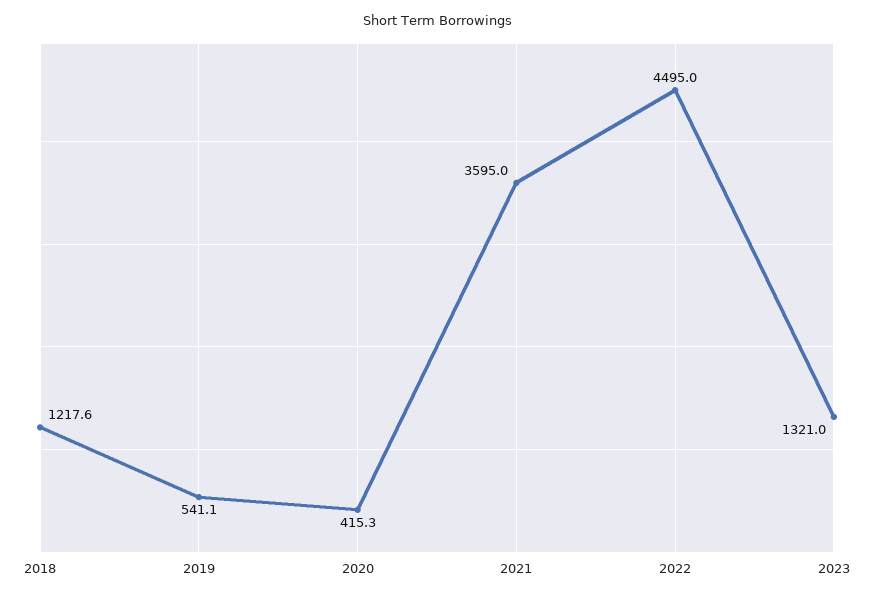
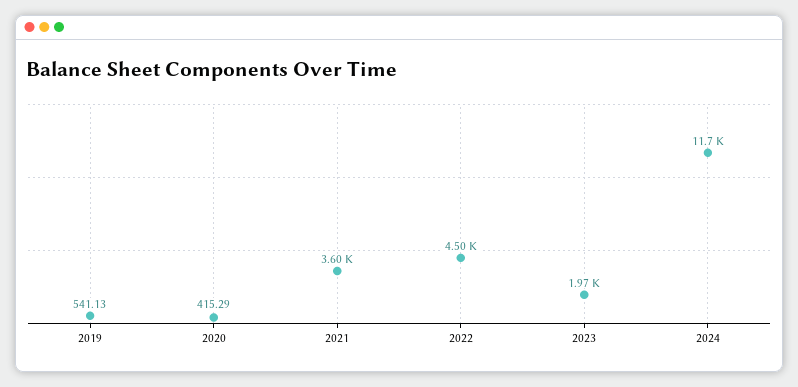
2018: 1217.6 -> none
2023: 1321 -> 1970
2024: none -> 11700

